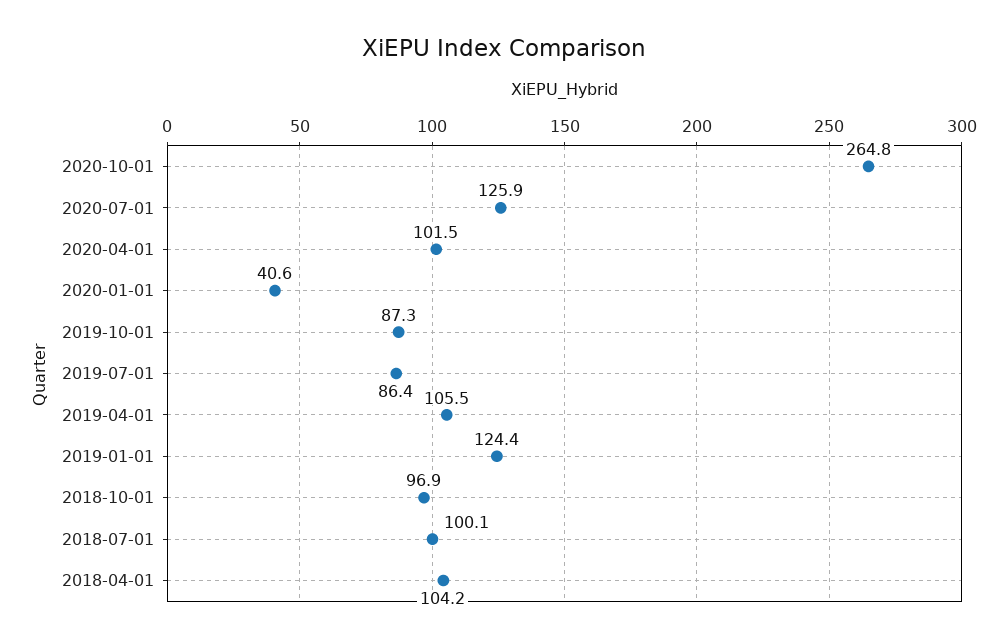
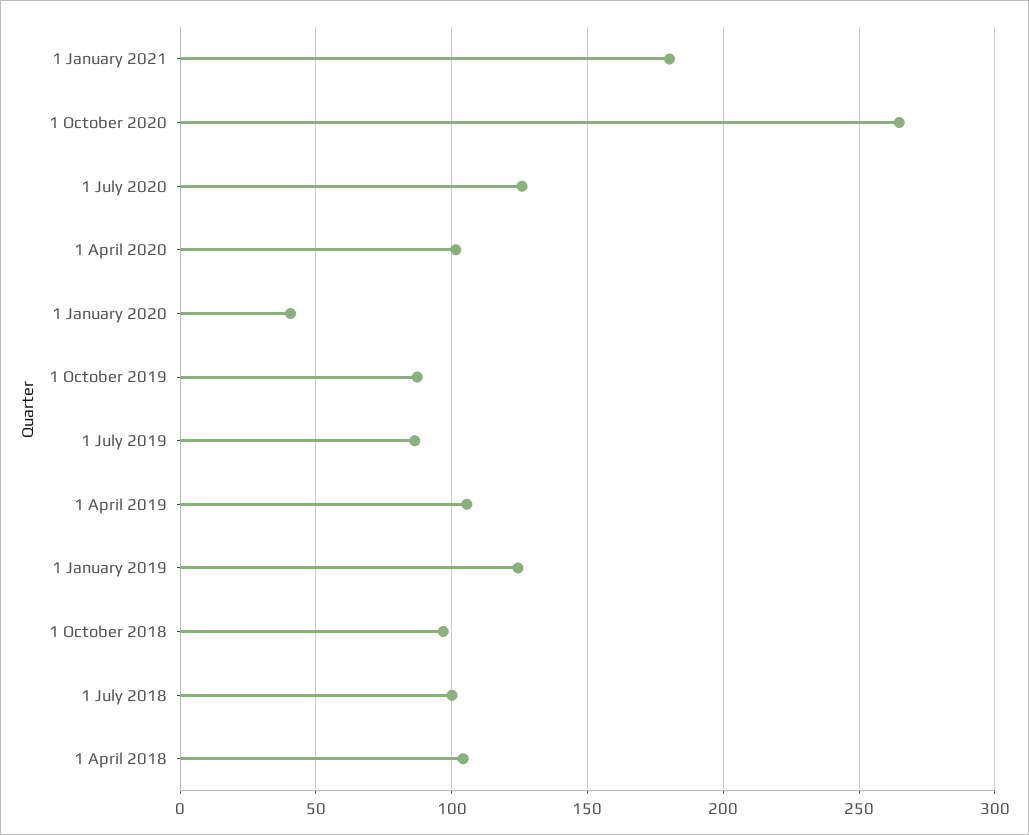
1 January 2021: none -> 180

